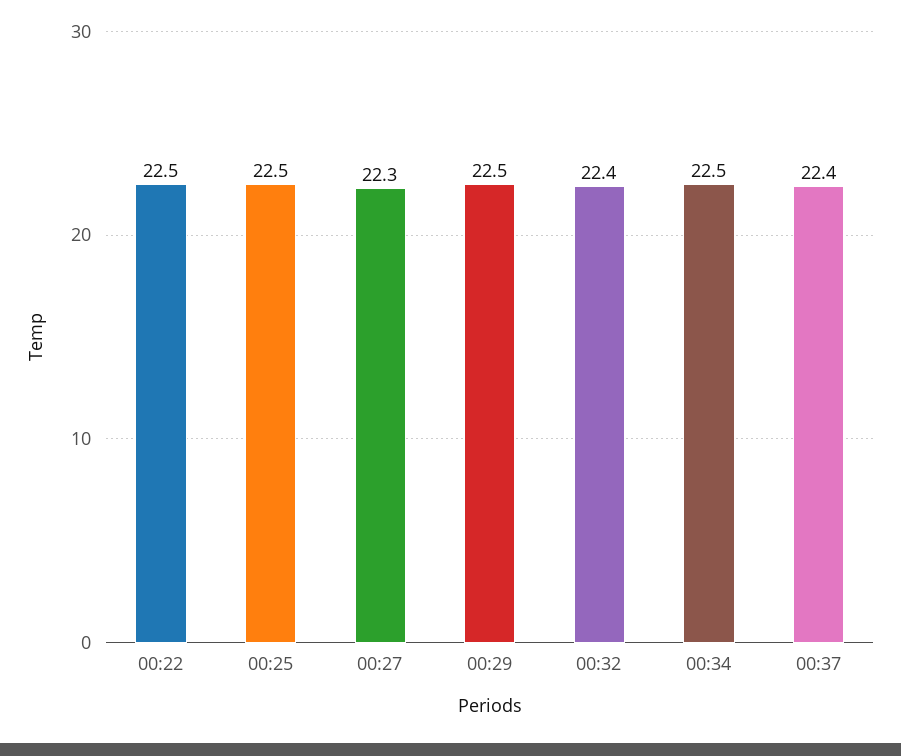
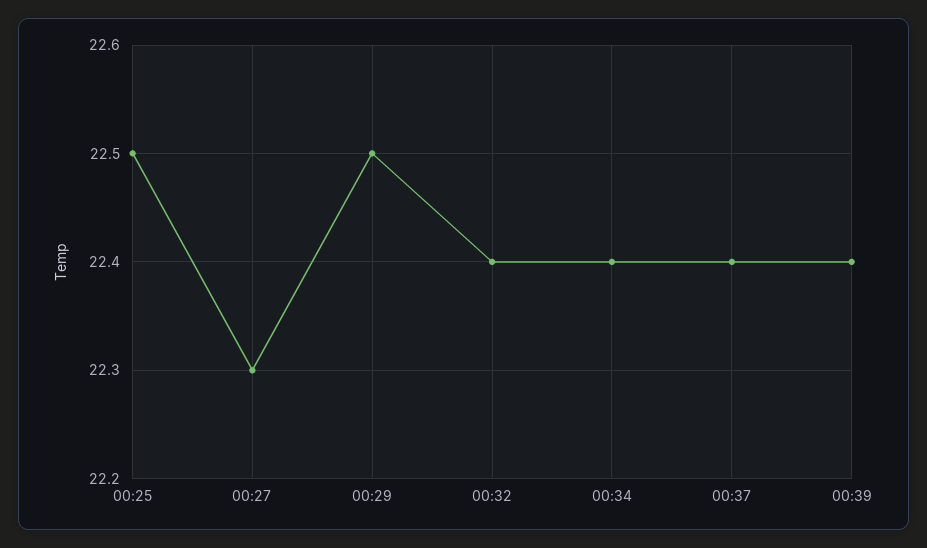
00:22: 22.5 -> none
00:34: 22.5 -> 22.4
00:39: none -> 22.4

